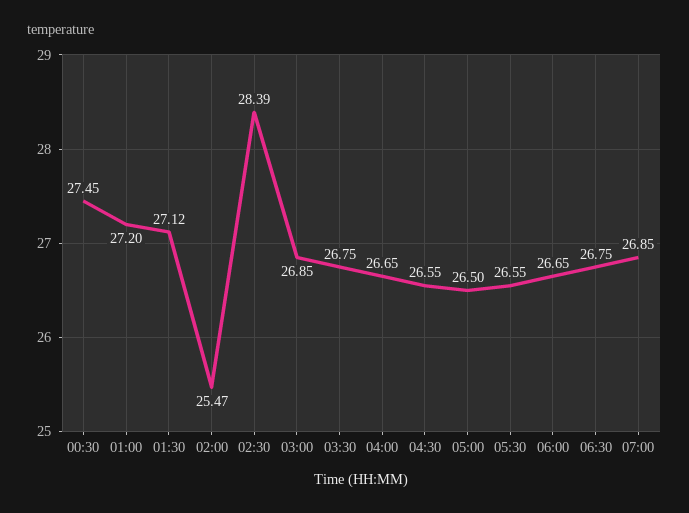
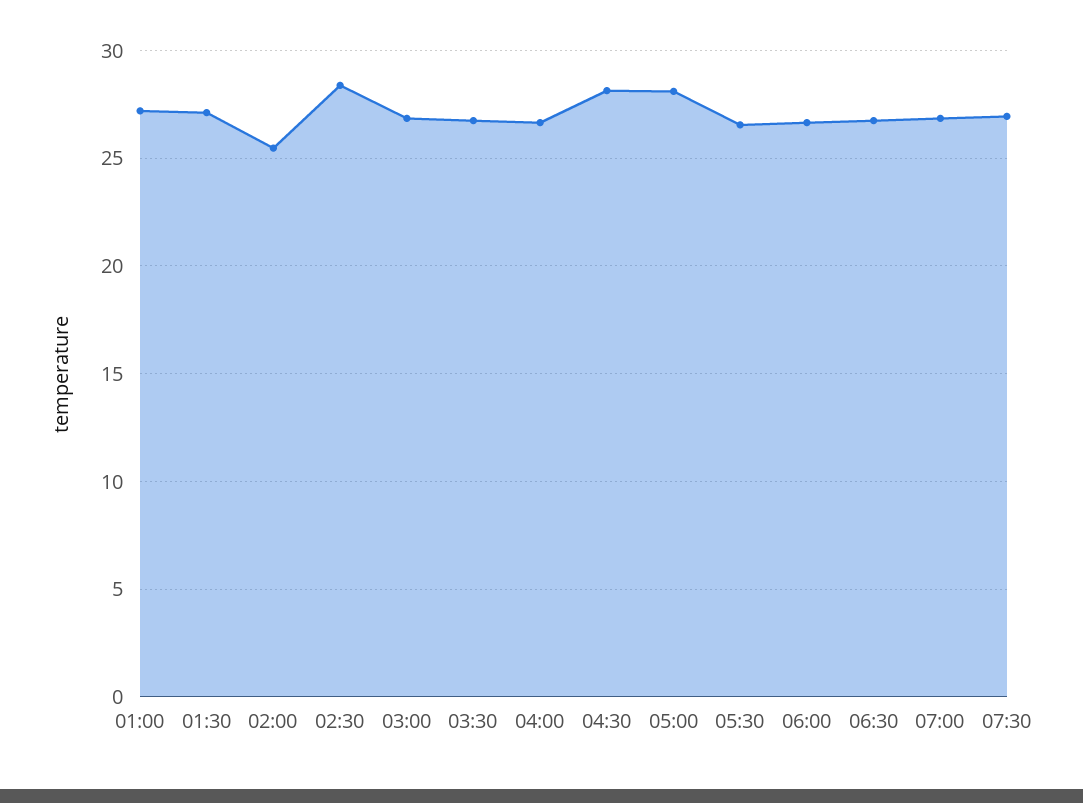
00:30: 27.45 -> none
04:30: 26.55 -> 28
05:00: 26.5 -> 28
07:30: none -> 27

